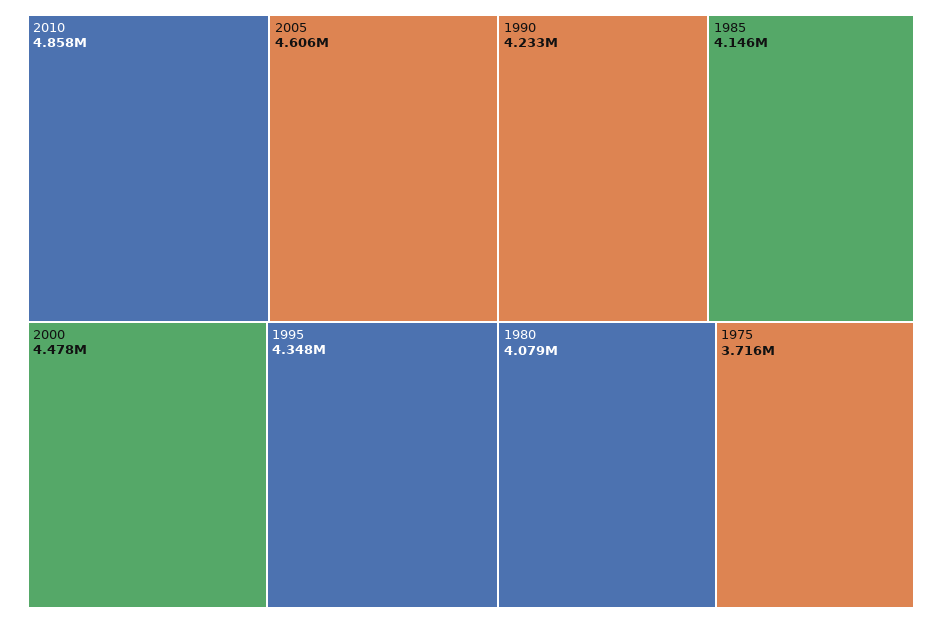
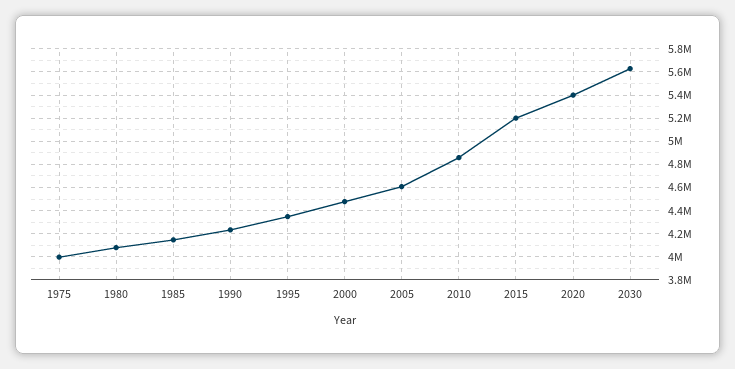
1975: 3716000 -> 4000000
2015: none -> 5200000
2020: none -> 5400000
2030: none -> 5600000

